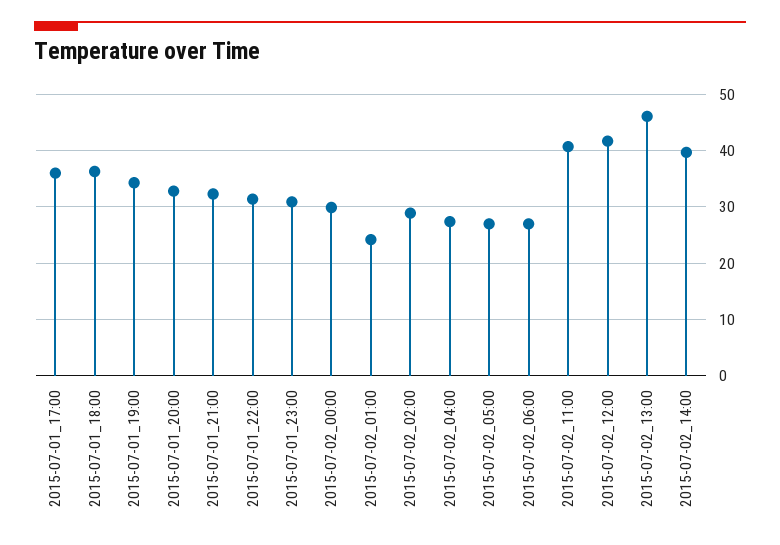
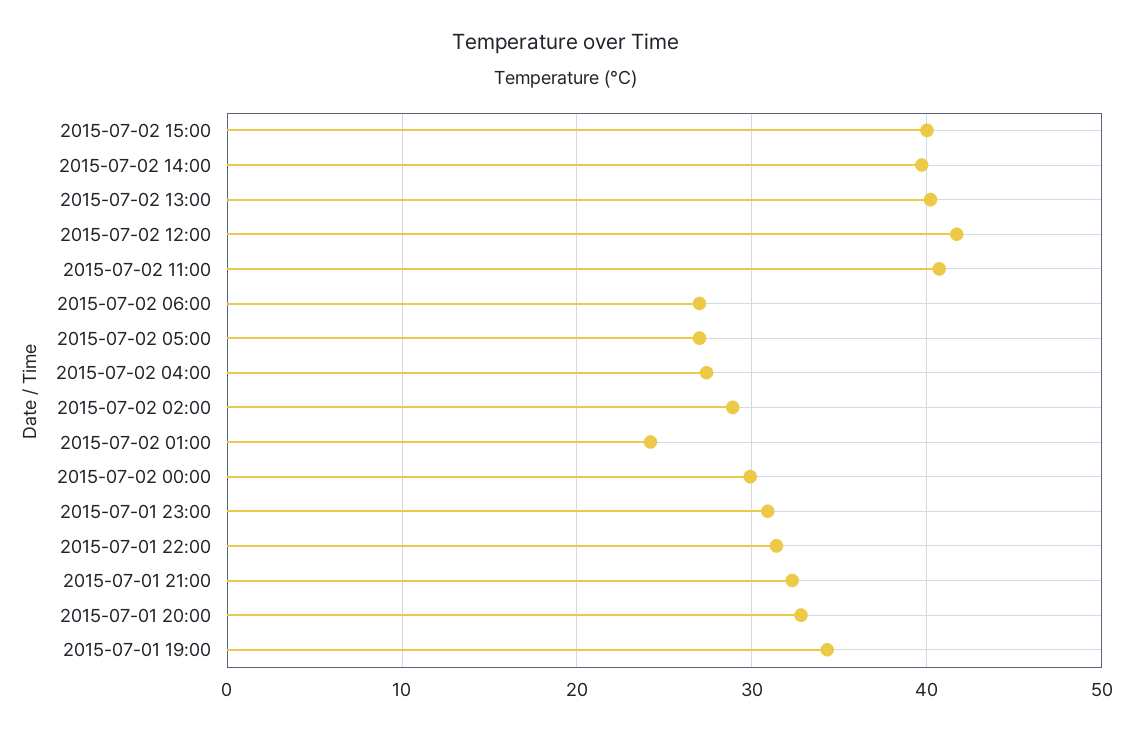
2015-07-01_17:00: 36 -> none
2015-07-01_18:00: 36 -> none
2015-07-02_13:00: 46 -> 40
2015-07-02 15:00: none -> 40

